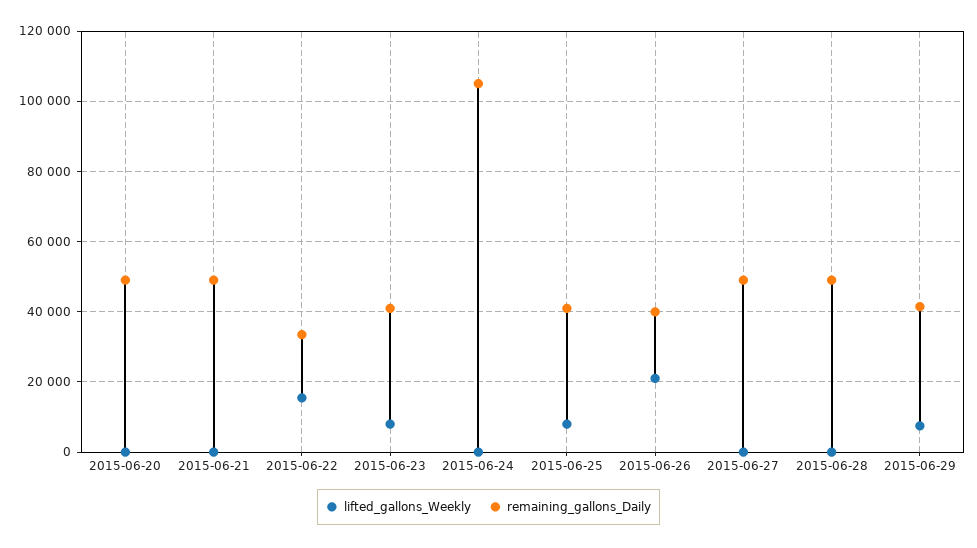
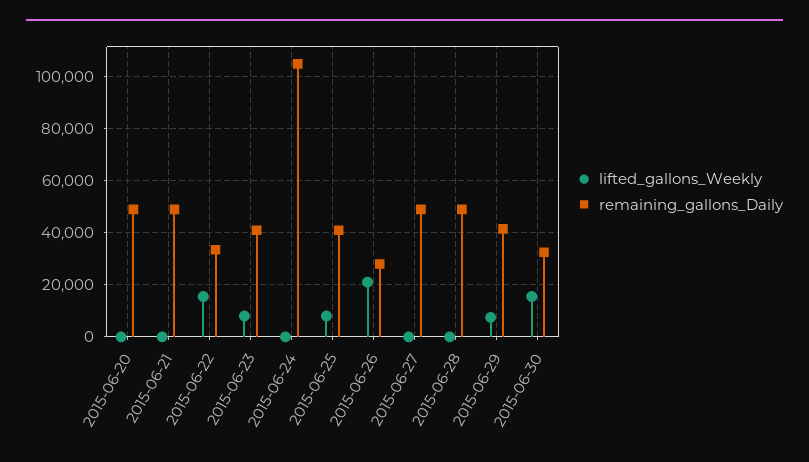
remaining_gallons_Daily, 2015-06-26: 40000 -> 27500
lifted_gallons_Weekly, 2015-06-30: none -> 15000
remaining_gallons_Daily, 2015-06-30: none -> 32500

